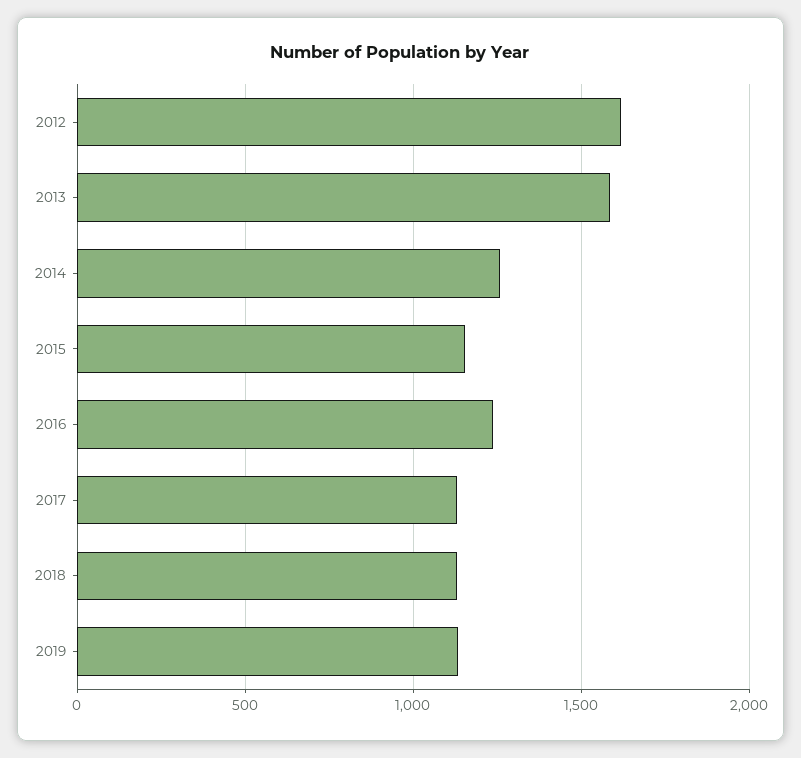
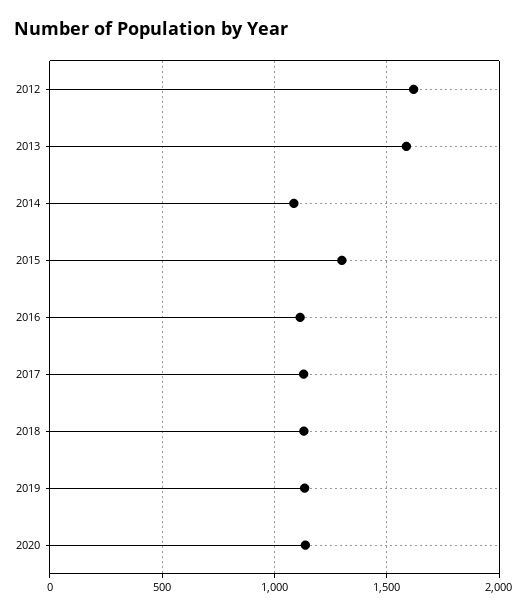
2014: 1250 -> 1100
2015: 1150 -> 1300
2016: 1250 -> 1100
2020: none -> 1150

